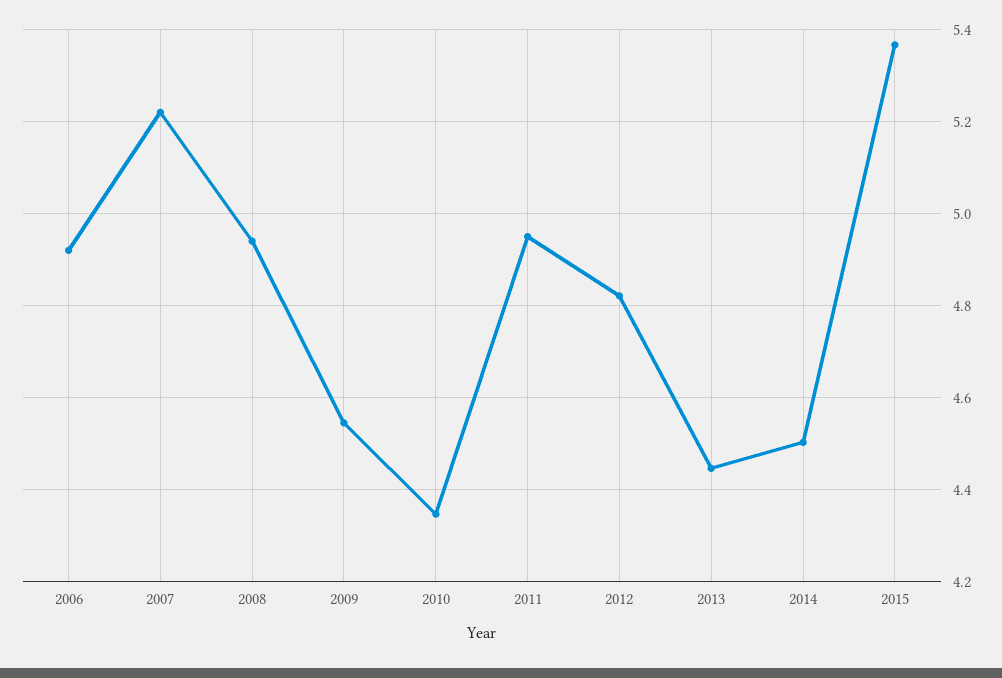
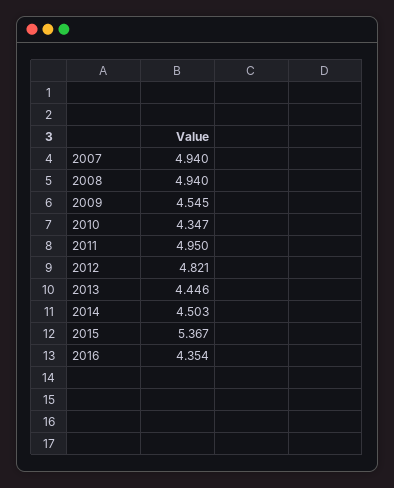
2006: 4.92 -> none
2007: 5.22 -> 4.94
2016: none -> 4.354

